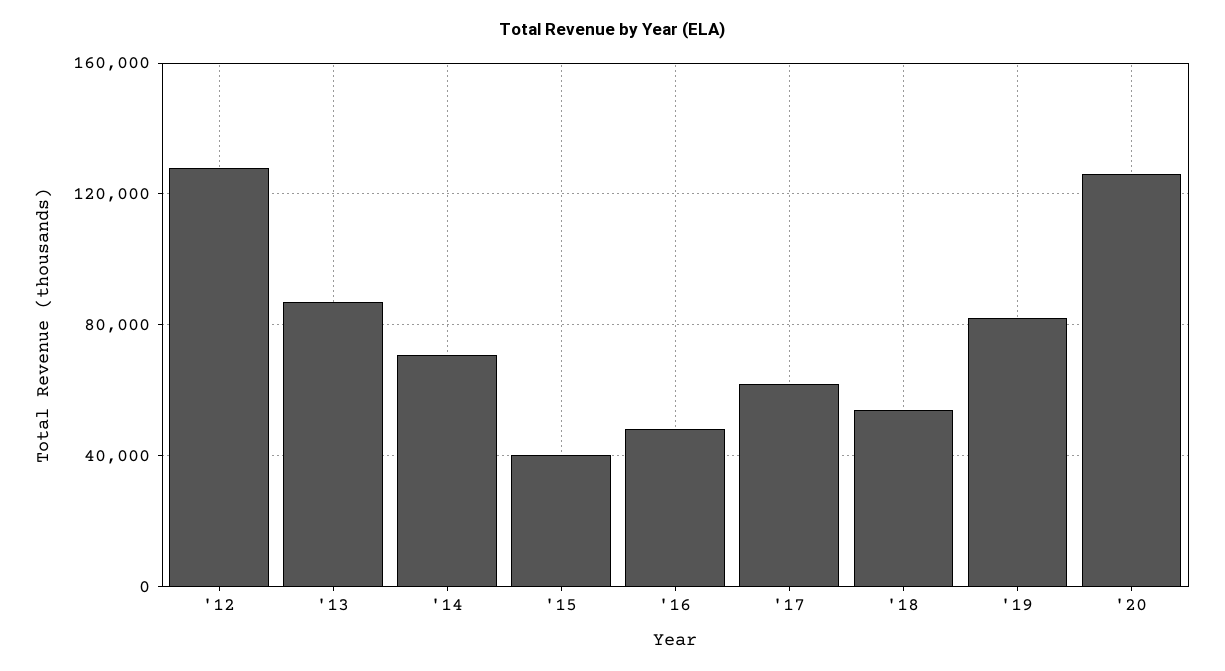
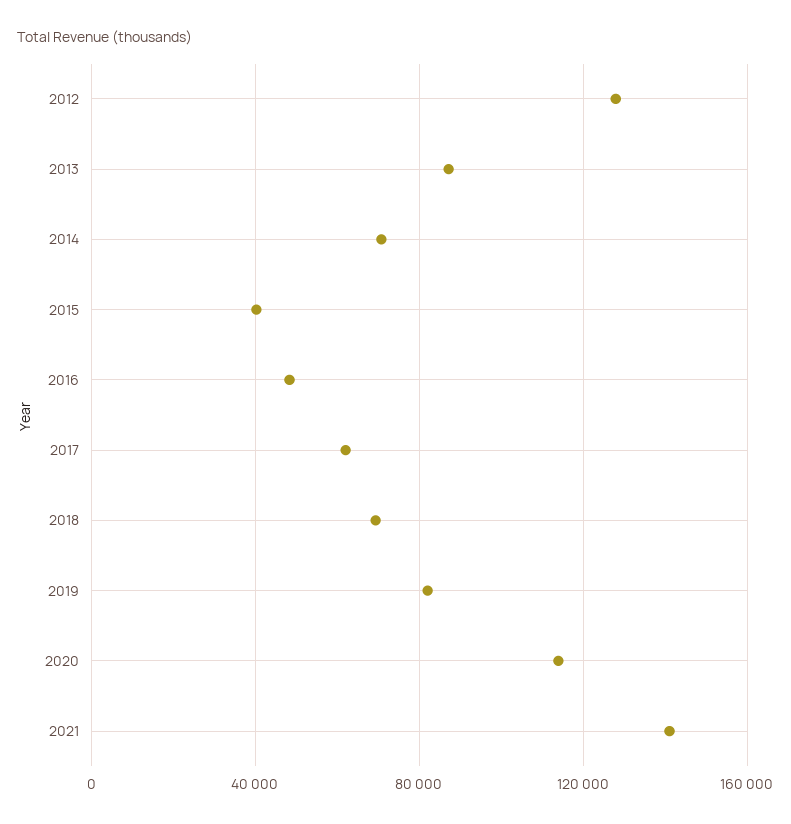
'18: 55000 -> 70000
'20: 125000 -> 115000
2021: none -> 140000

